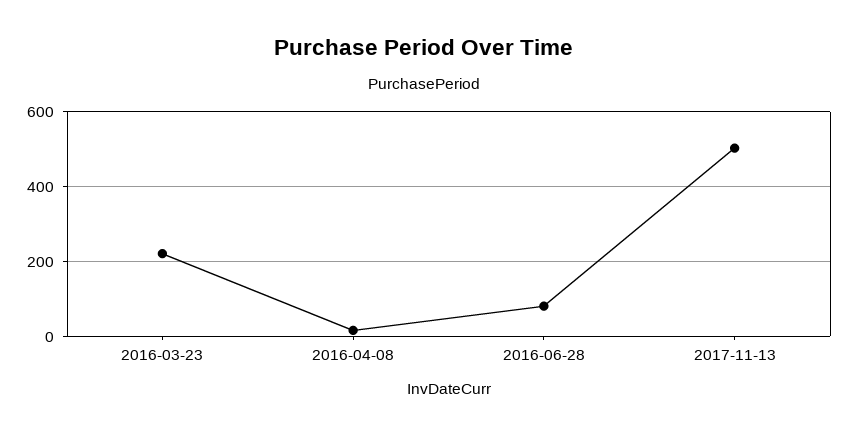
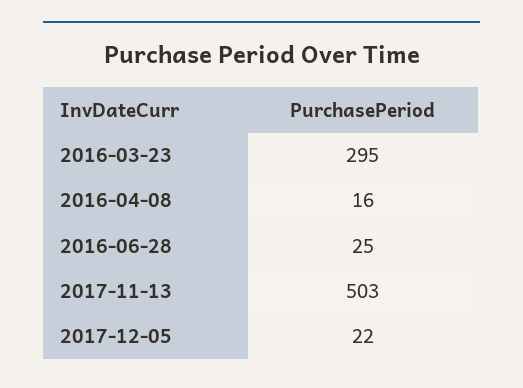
2016-03-23: 220 -> 295
2016-06-28: 80 -> 25
2017-12-05: none -> 22

